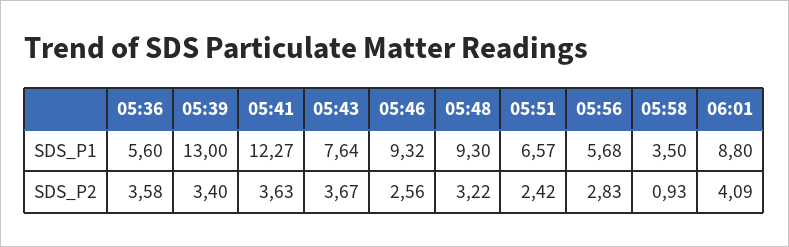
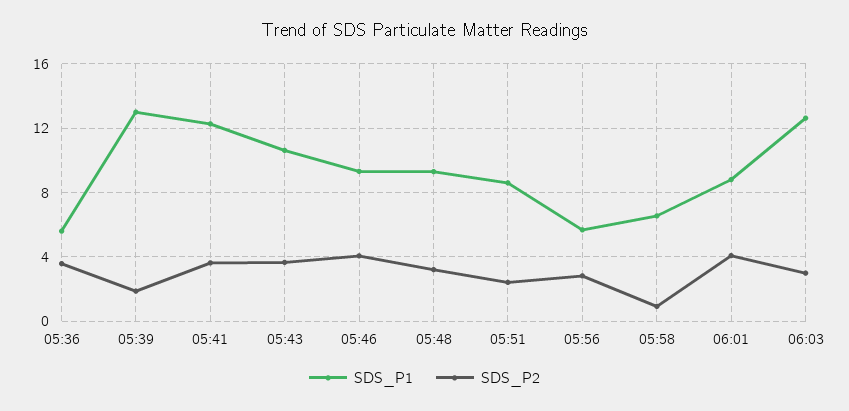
SDS_P1, 05:43: 7.64 -> 10.5
SDS_P1, 05:51: 6.57 -> 8.5
SDS_P1, 05:58: 3.5 -> 6.5
SDS_P2, 05:39: 3.4 -> 2
SDS_P2, 05:46: 2.56 -> 4
SDS_P1, 06:03: none -> 12.5
SDS_P2, 06:03: none -> 3

